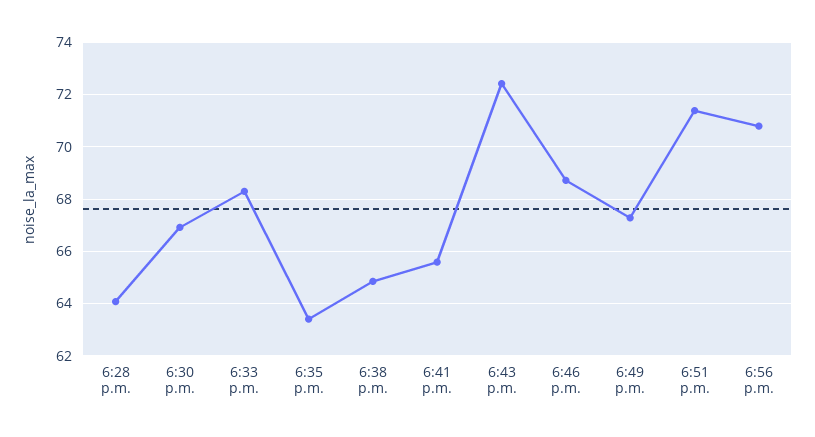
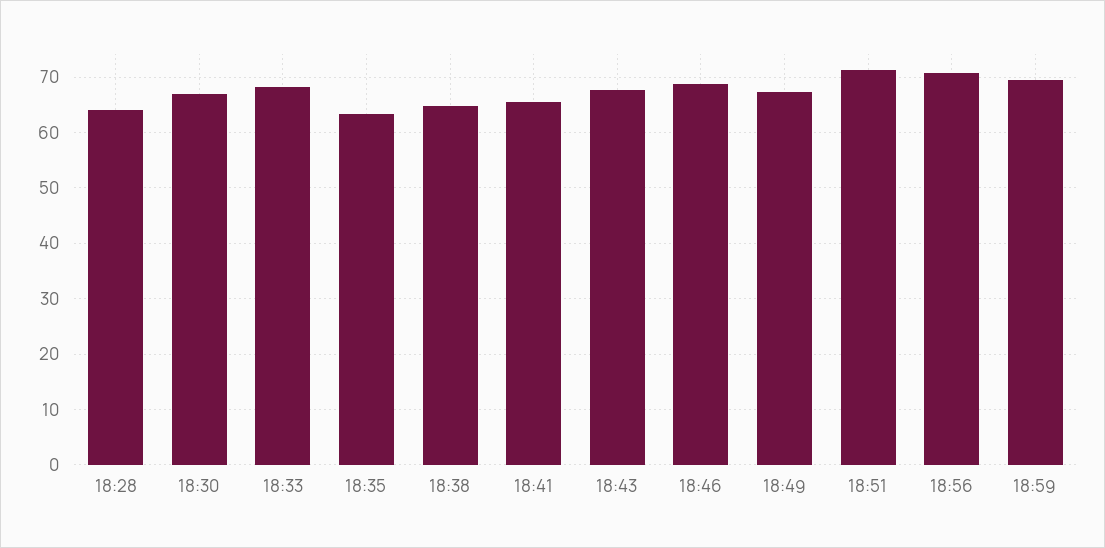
6:43 p.m.: 72.5 -> 68
18:59: none -> 70

